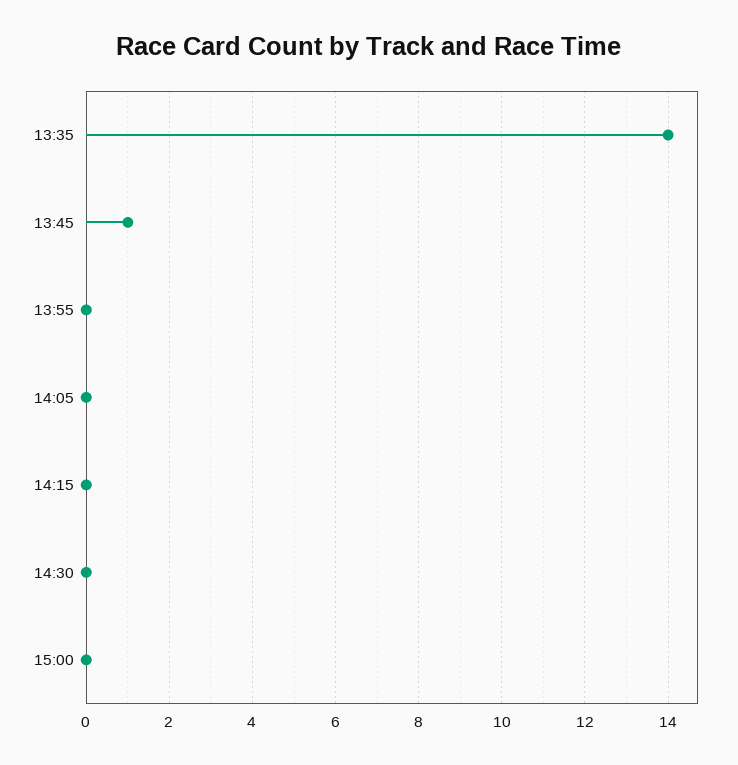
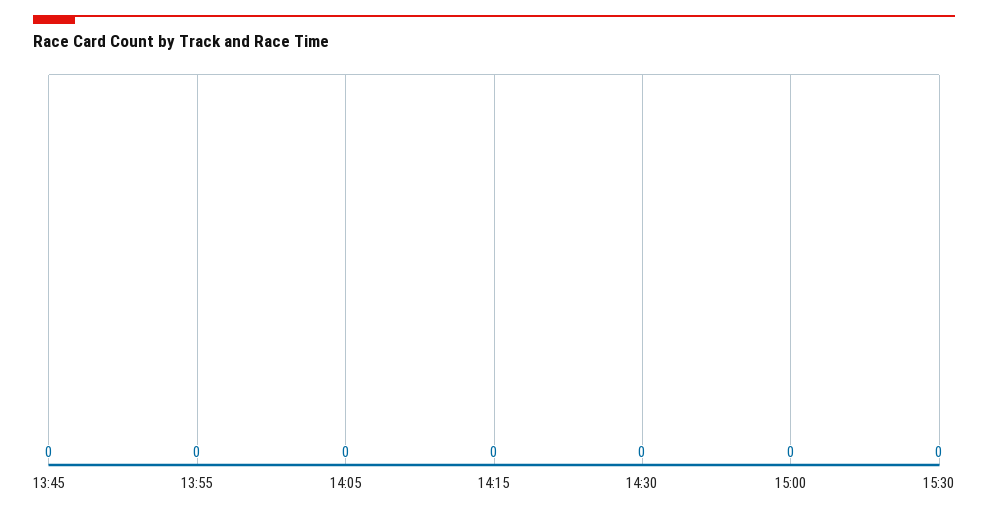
13:35: 14 -> none
13:45: 1 -> 0
15:30: none -> 0

